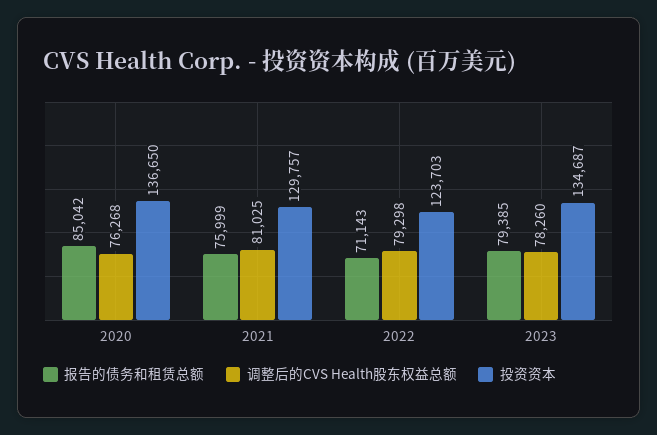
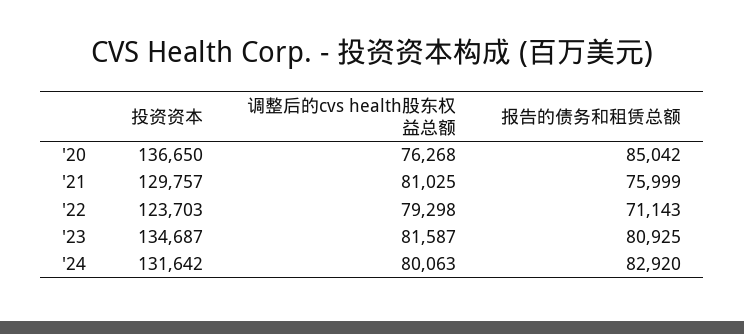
报告的债务和租赁总额, 2023: 79385 -> 80925
调整后的CVS Health股东权益总额, 2023: 78260 -> 81587
投资资本, '24: none -> 131642
调整后的CVS Health股东权益总额, '24: none -> 80063
报告的债务和租赁总额, '24: none -> 82920

